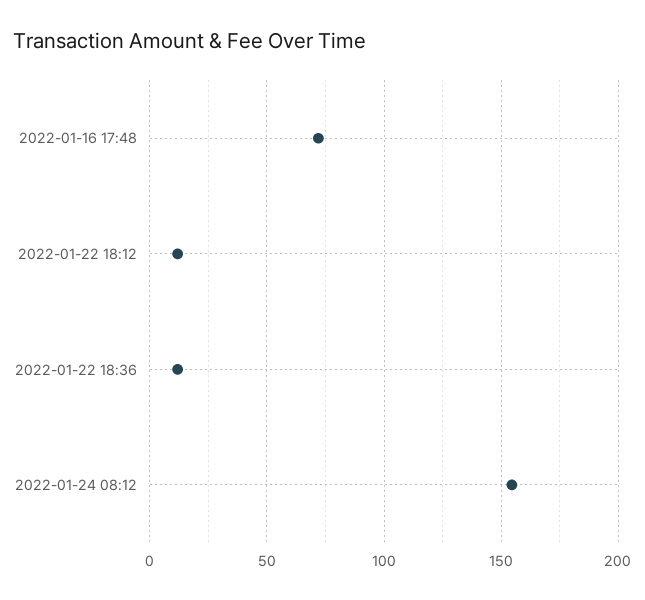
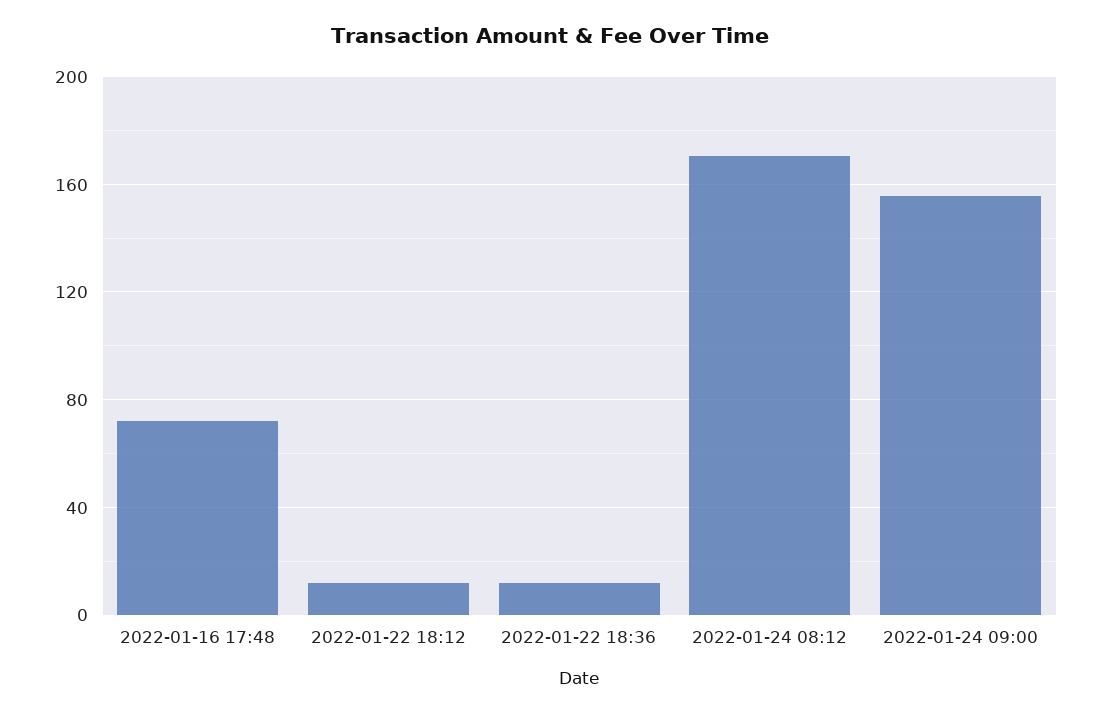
2022-01-24 08:12: 155 -> 170
2022-01-24 09:00: none -> 155

